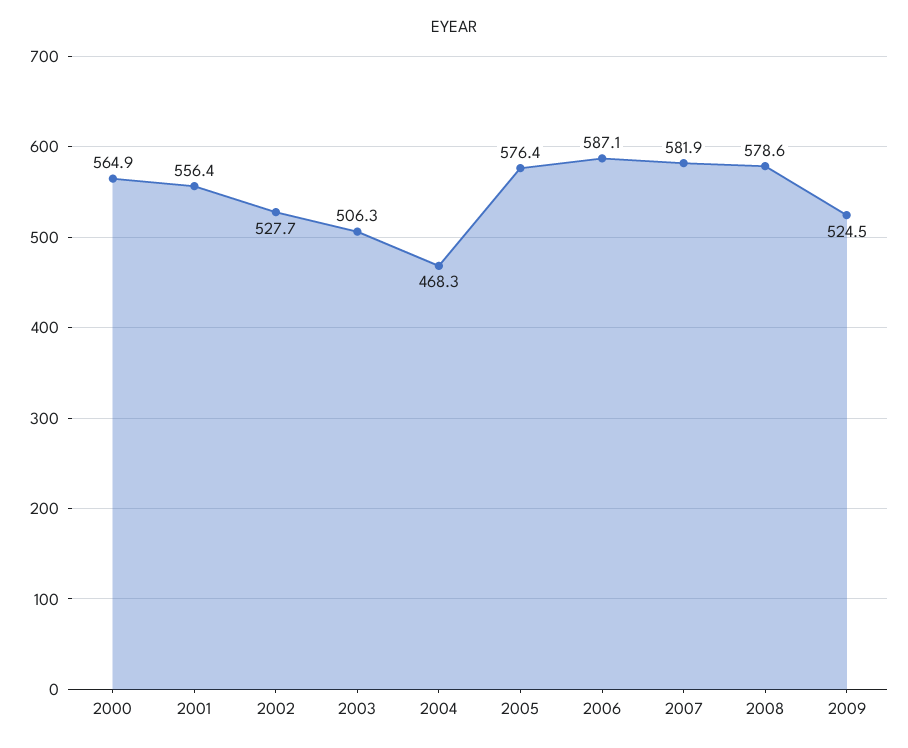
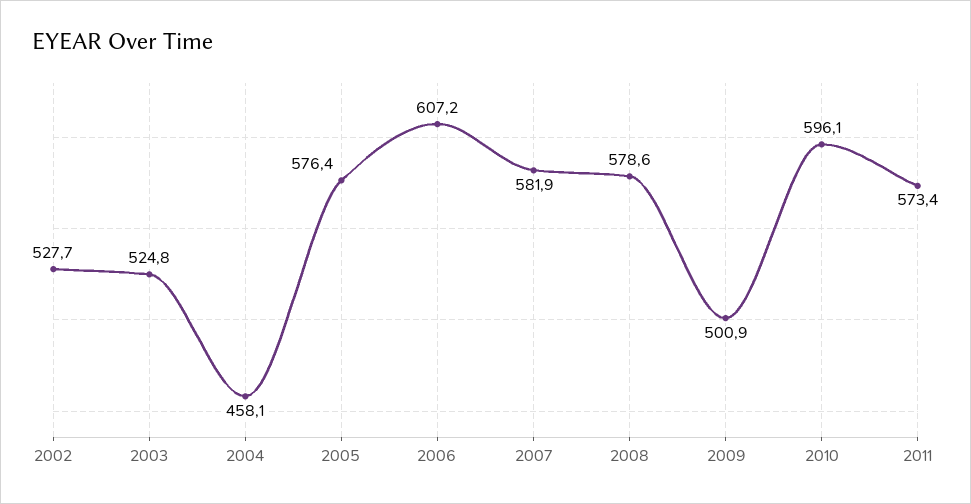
2000: 564.9 -> none
2001: 556.4 -> none
2003: 506.3 -> 524.8
2004: 468.3 -> 458.1
2006: 587.1 -> 607.2
2009: 524.5 -> 500.9
2010: none -> 596.1
2011: none -> 573.4

